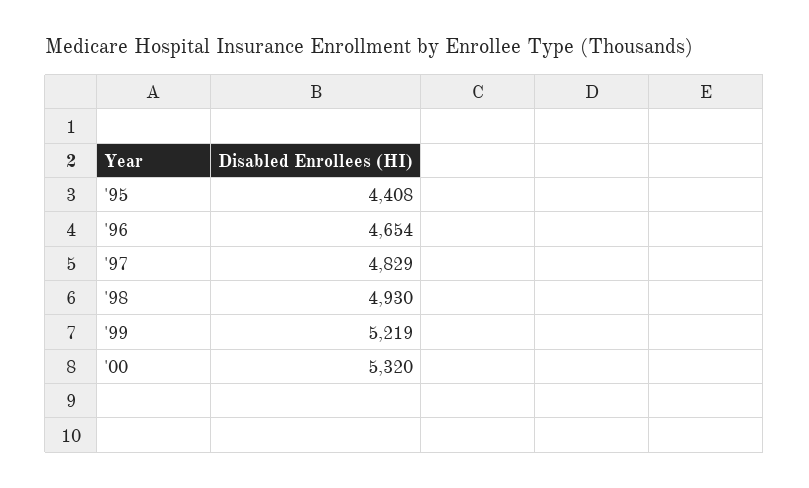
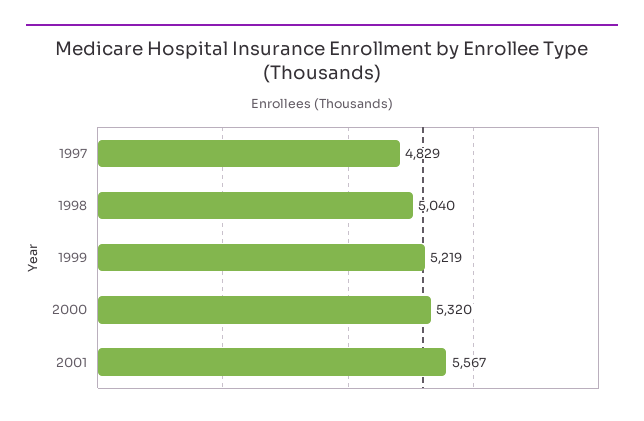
'95: 4408 -> none
'96: 4654 -> none
'98: 4930 -> 5040
2001: none -> 5567

